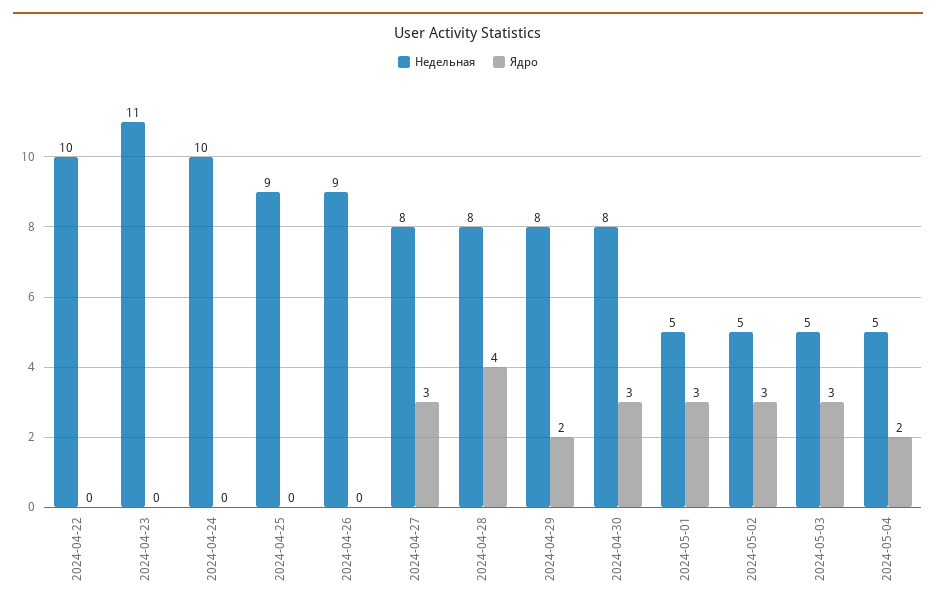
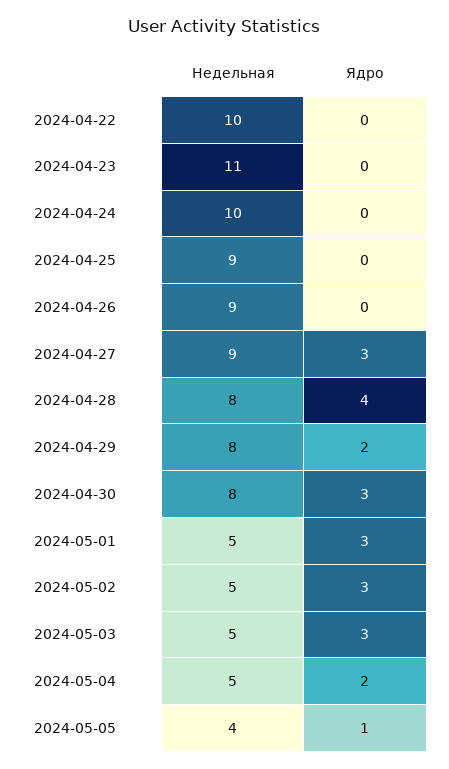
Недельная, 2024-04-27: 8 -> 9
Недельная, 2024-05-05: none -> 4
Ядро, 2024-05-05: none -> 1

